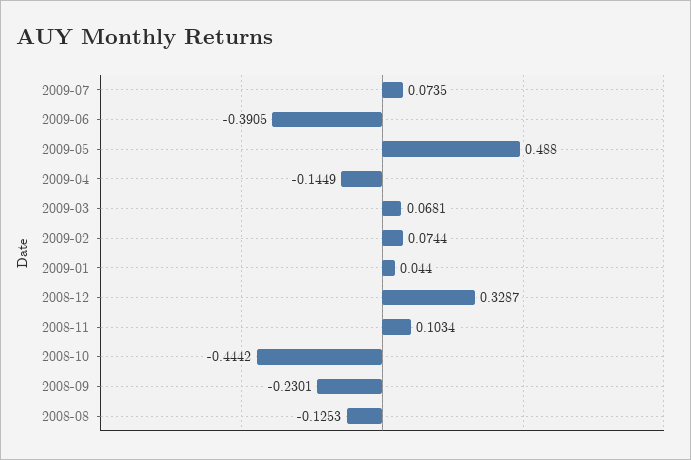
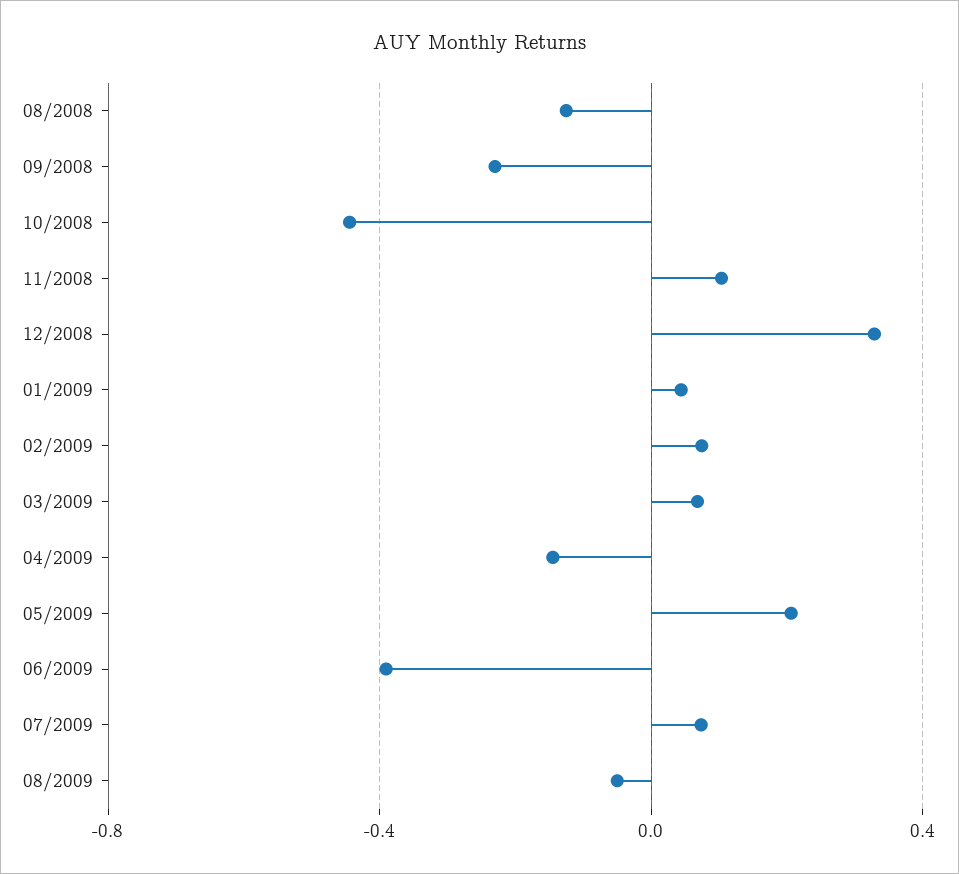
2009-05: 0.488 -> 0.2
08/2009: none -> -0.05

